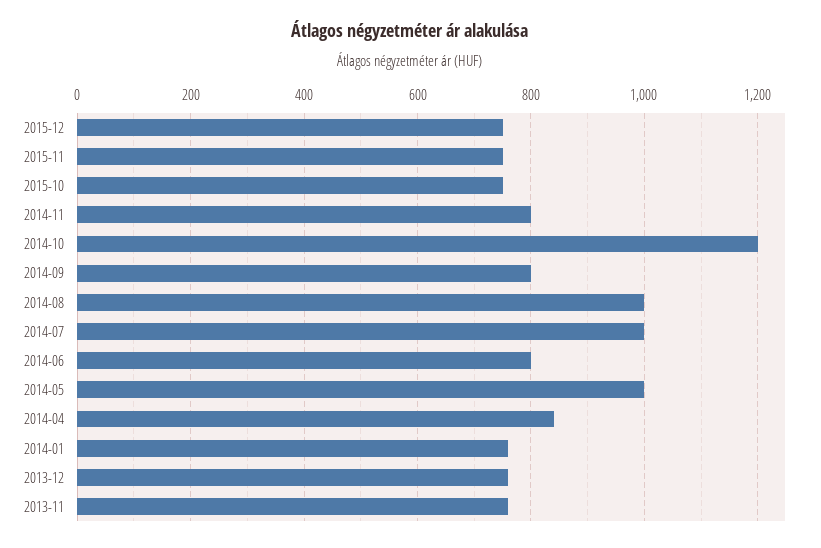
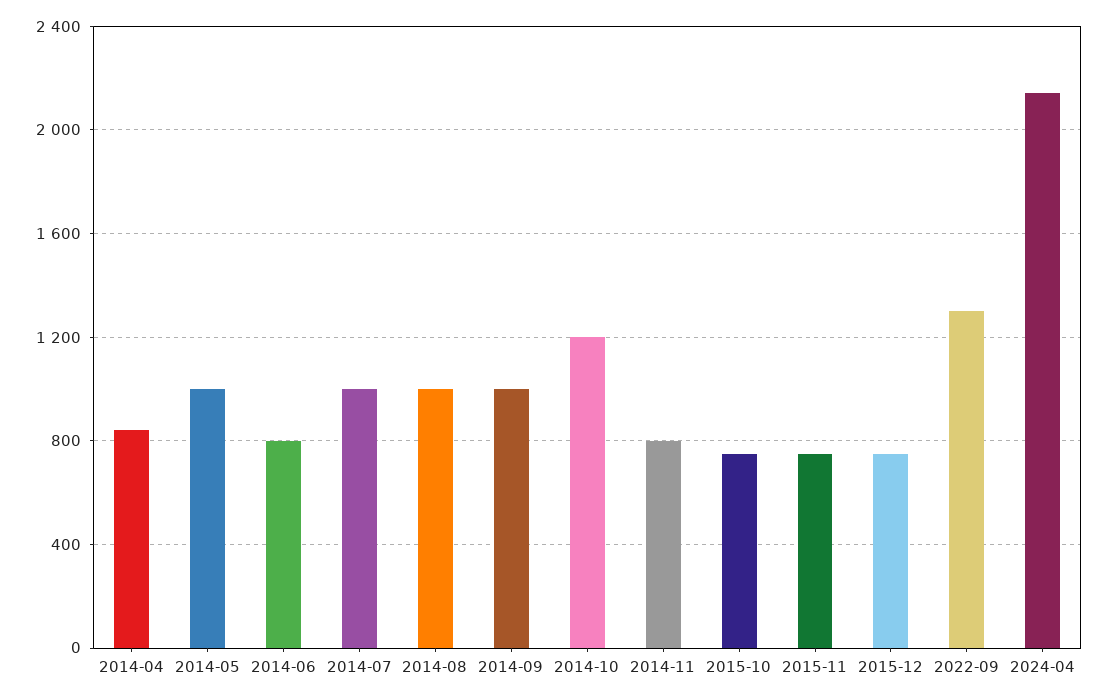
2014-09: 800 -> 1000
2014-01: 760 -> none
2013-12: 760 -> none
2013-11: 760 -> none
2022-09: none -> 1300
2024-04: none -> 2150

